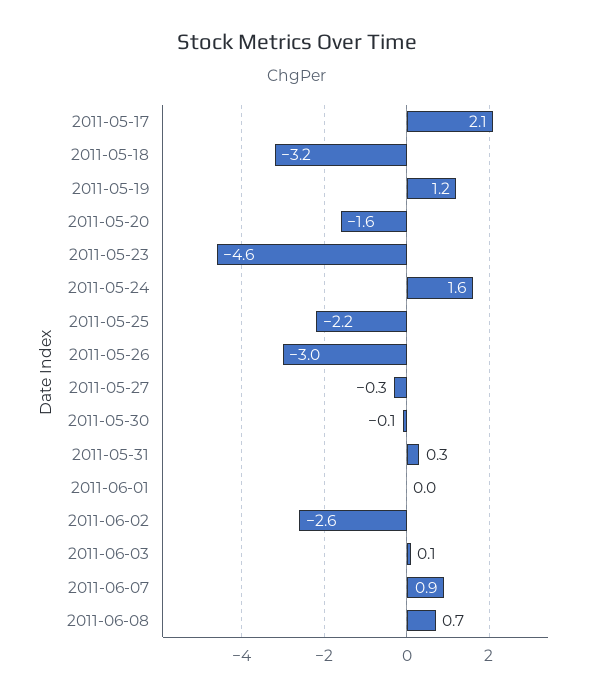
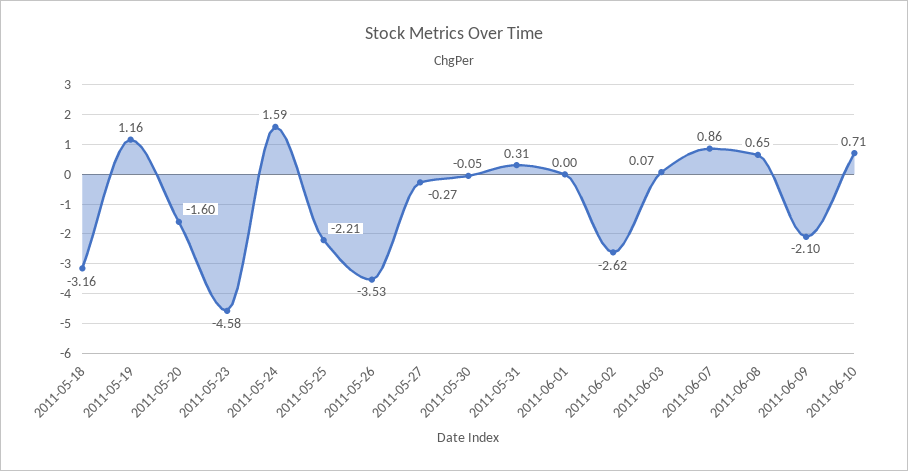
2011-05-17: 2.1 -> none
2011-05-26: -3 -> -3.53
2011-06-09: none -> -2.1
2011-06-10: none -> 0.71

